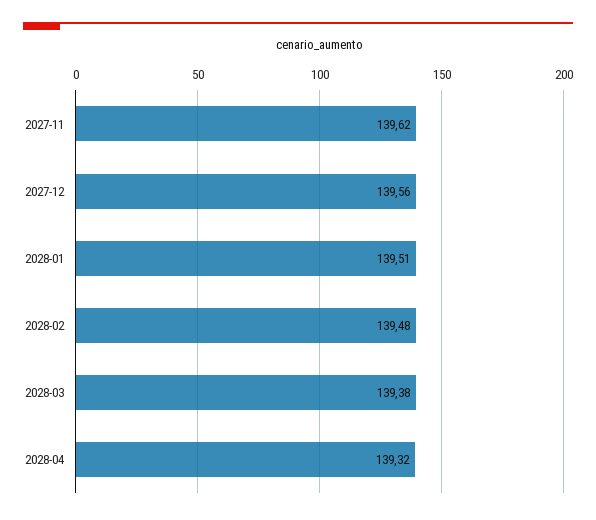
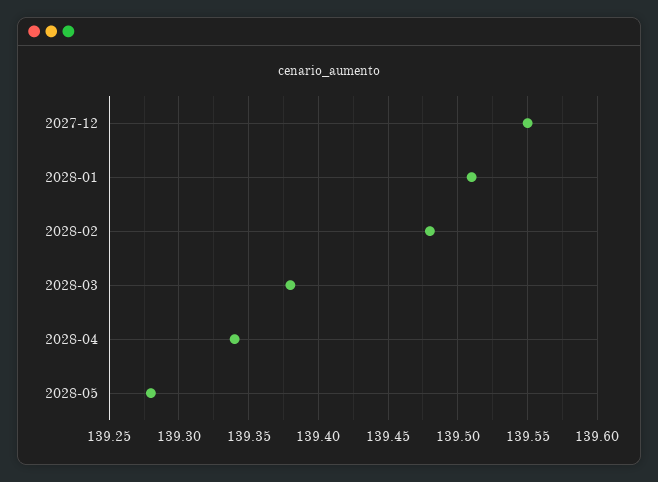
2027-11: 139.62 -> none
2027-12: 139.56 -> 139.55
2028-04: 139.32 -> 139.34
2028-05: none -> 139.28

